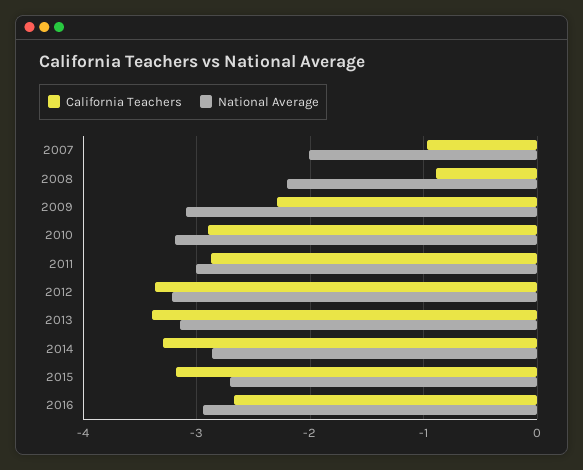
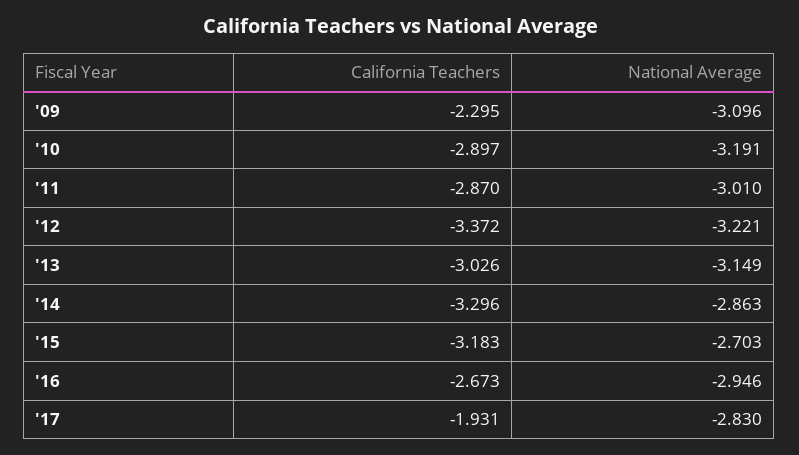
California Teachers, 2007: -1 -> none
National Average, 2007: -2 -> none
California Teachers, 2008: -0.9 -> none
National Average, 2008: -2.2 -> none
California Teachers, 2013: -3.4 -> -3.026
California Teachers, '17: none -> -1.931
National Average, '17: none -> -2.83

